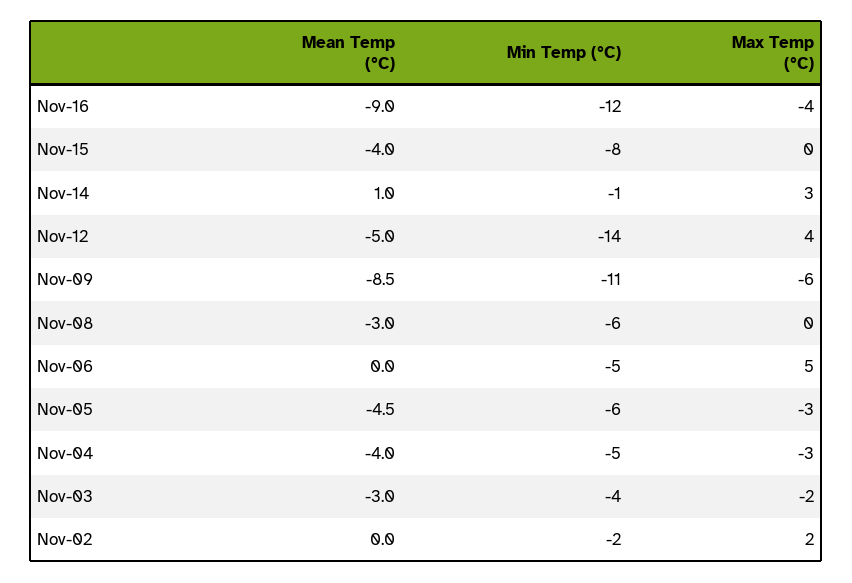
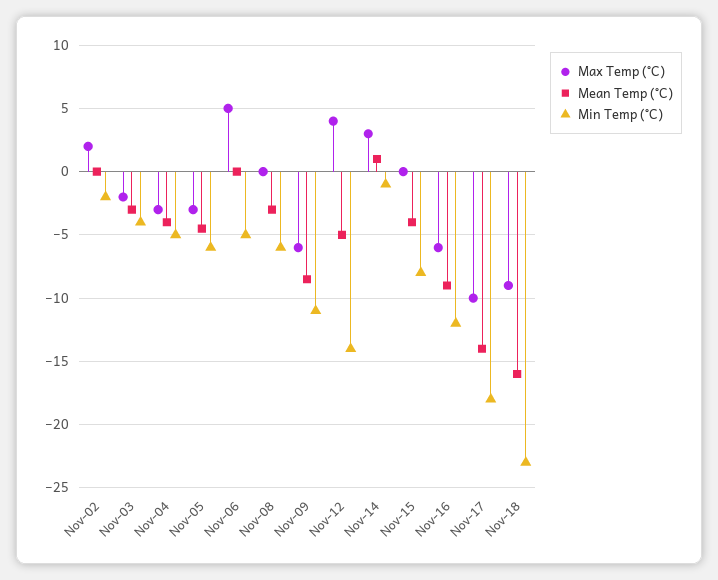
Max Temp (°C), Nov-16: -4 -> -6
Max Temp (°C), Nov-17: none -> -10
Mean Temp (°C), Nov-17: none -> -14
Min Temp (°C), Nov-17: none -> -18
Max Temp (°C), Nov-18: none -> -9
Mean Temp (°C), Nov-18: none -> -16
Min Temp (°C), Nov-18: none -> -23

